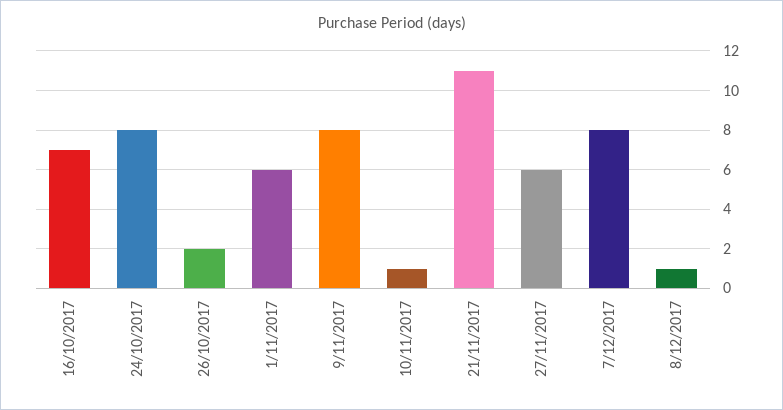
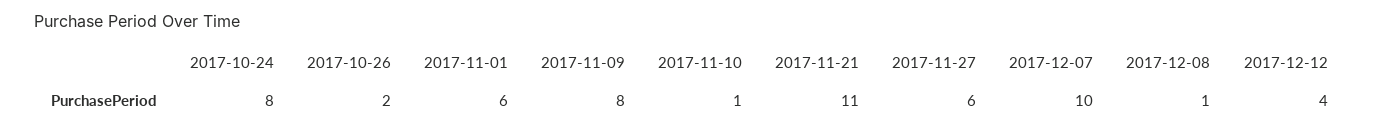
16/10/2017: 7 -> none
7/12/2017: 8 -> 10
2017-12-12: none -> 4

